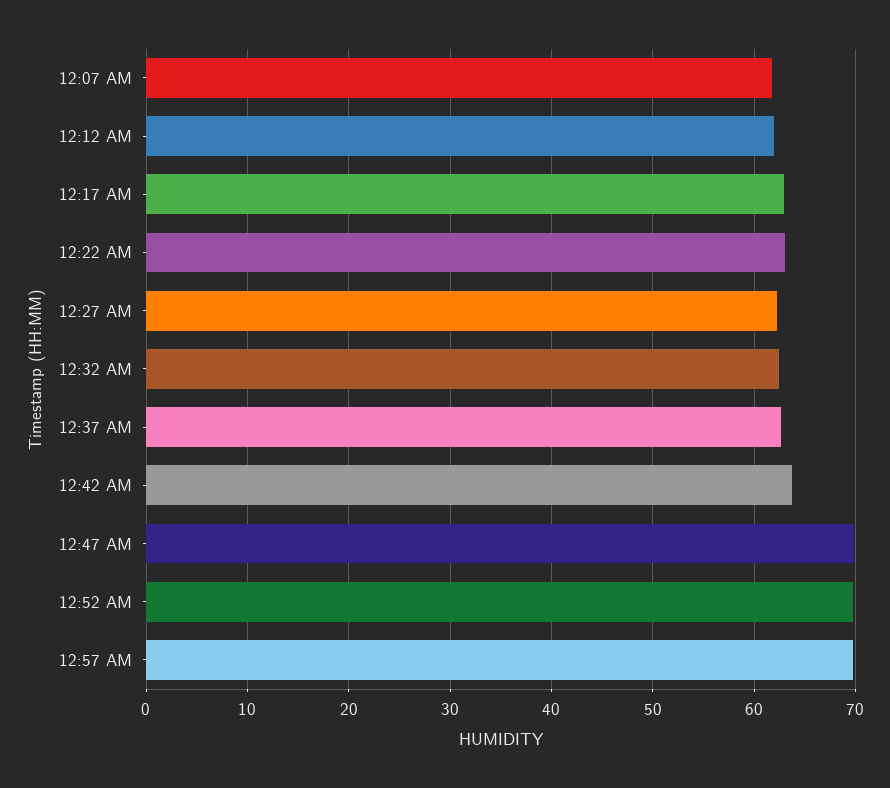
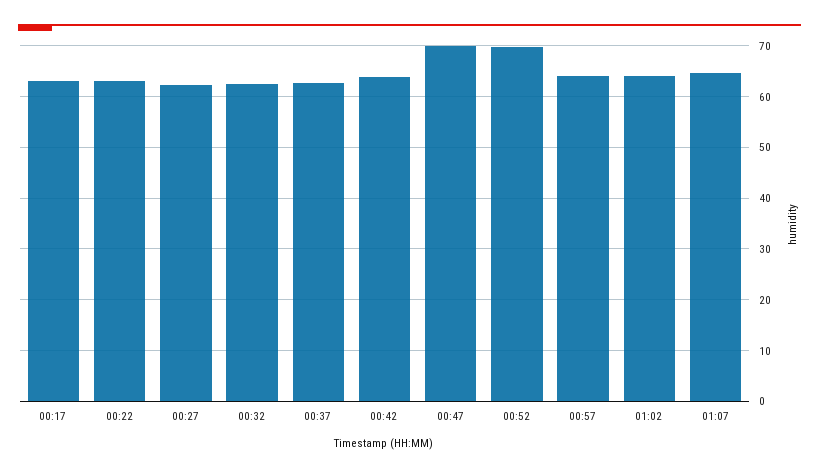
12:07 AM: 62 -> none
12:12 AM: 62 -> none
12:57 AM: 70 -> 64
01:02: none -> 64
01:07: none -> 64

